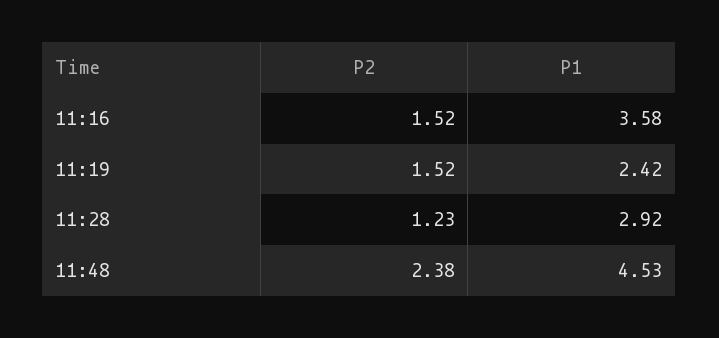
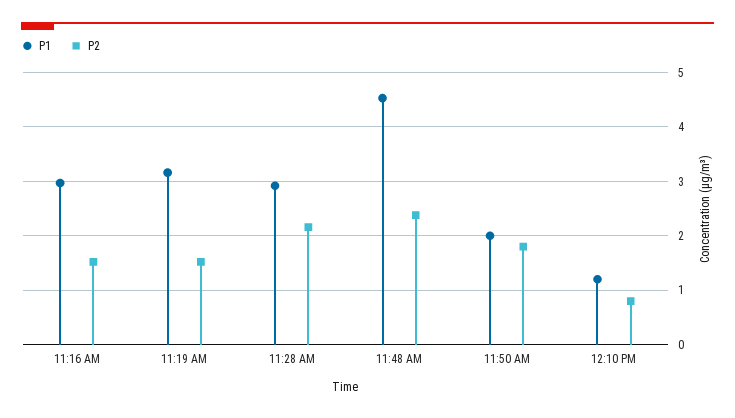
P1, 11:16: 3.58 -> 3
P1, 11:19: 2.42 -> 3.2
P2, 11:28: 1.23 -> 2.2
P1, 11:50 AM: none -> 2
P2, 11:50 AM: none -> 1.8
P1, 12:10 PM: none -> 1.2
P2, 12:10 PM: none -> 0.8

